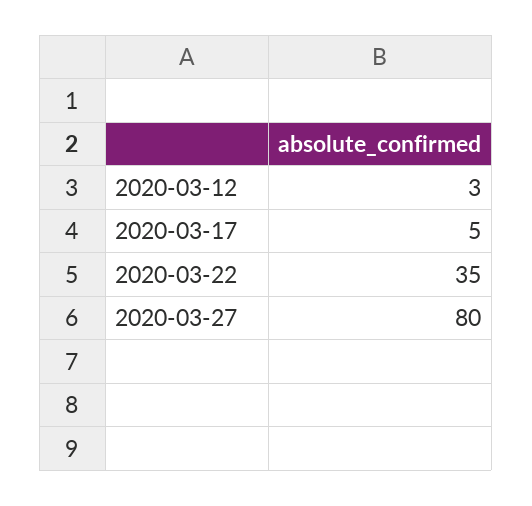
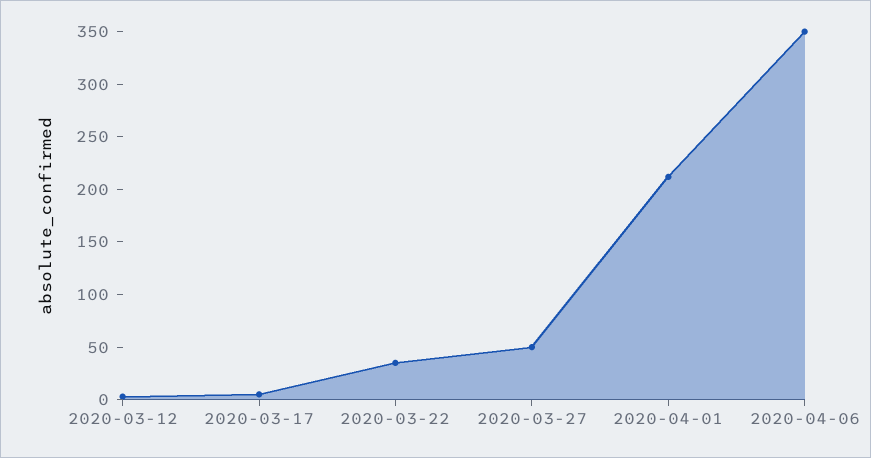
2020-03-27: 80 -> 50
2020-04-01: none -> 210
2020-04-06: none -> 350

